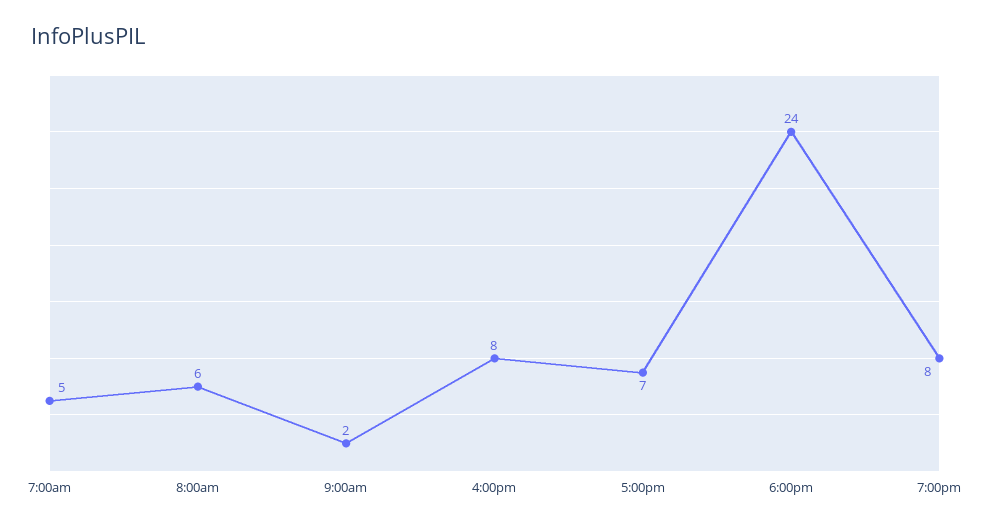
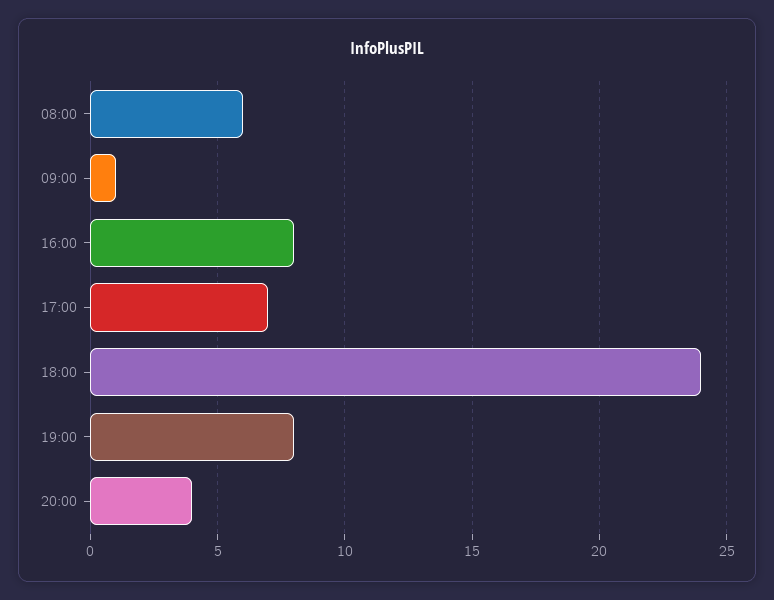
7:00am: 5 -> none
9:00am: 2 -> 1
20:00: none -> 4

